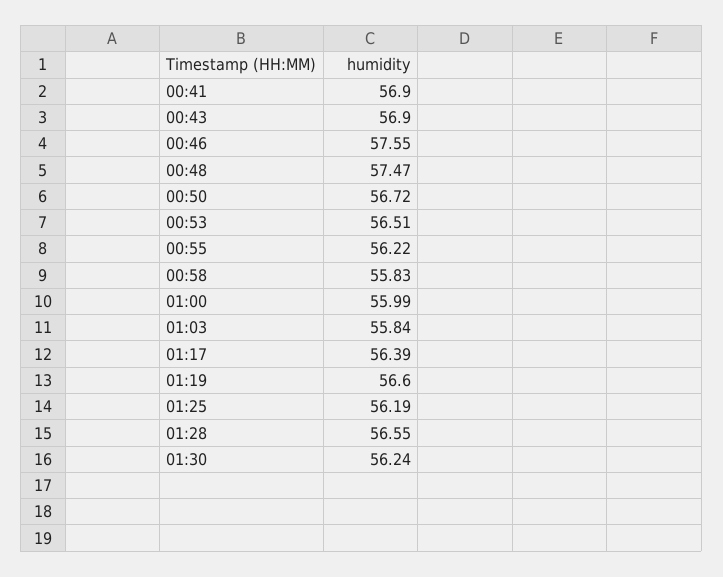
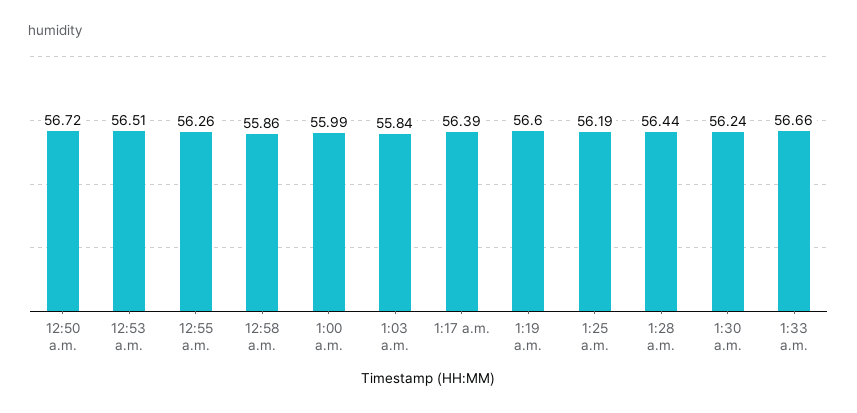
00:41: 56.9 -> none
00:43: 56.9 -> none
00:46: 57.55 -> none
00:48: 57.47 -> none
00:55: 56.22 -> 56.26
00:58: 55.83 -> 55.86
01:28: 56.55 -> 56.44
1:33 a.m.: none -> 56.66

